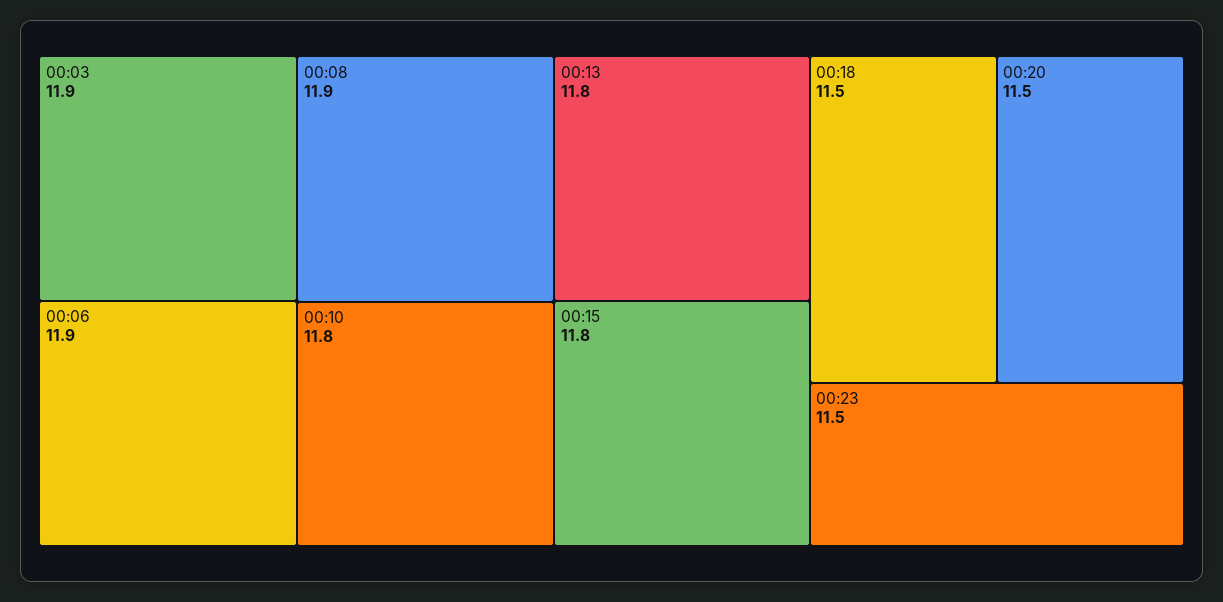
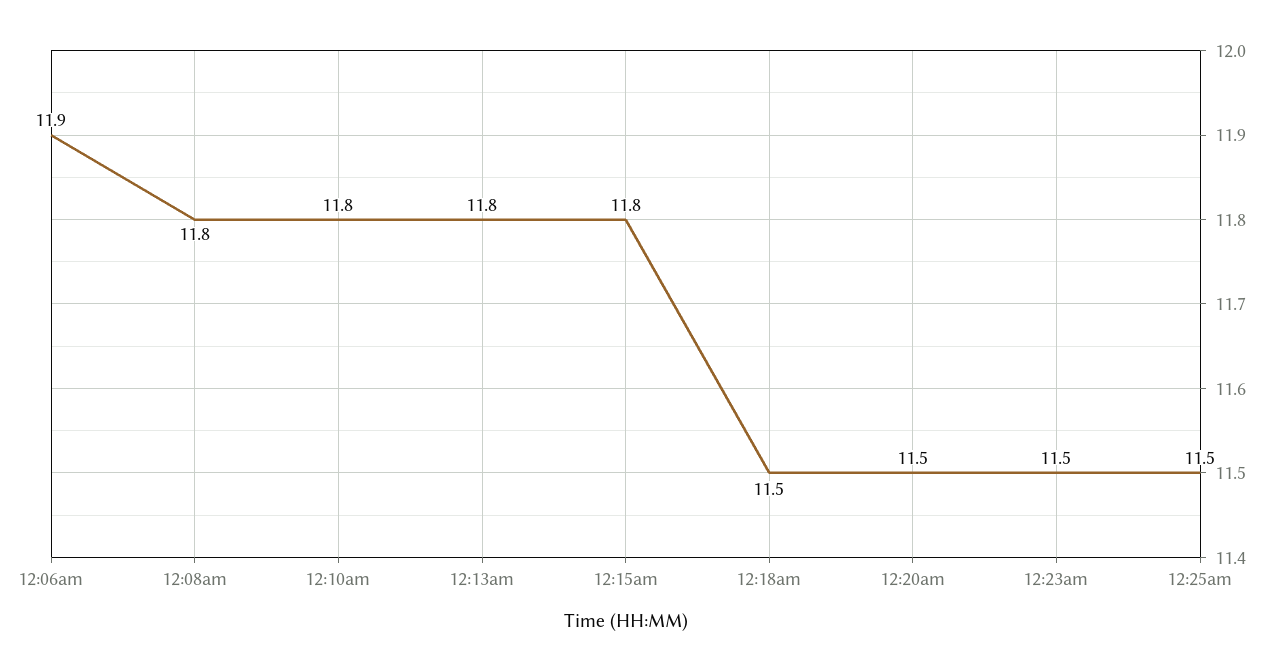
00:03: 11.9 -> none
00:08: 11.9 -> 11.8
12:25am: none -> 11.5

